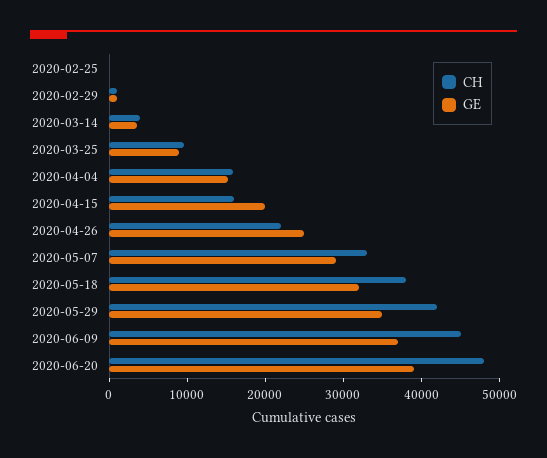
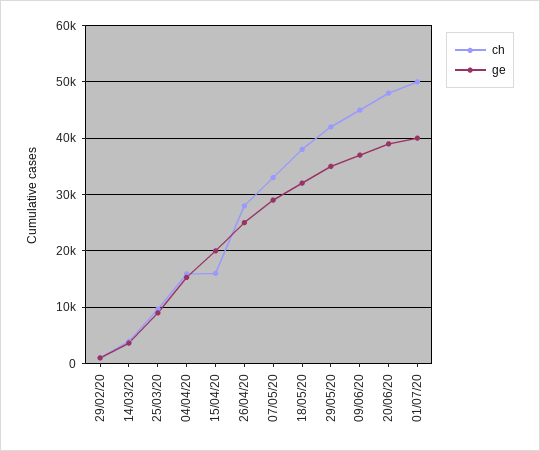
CH, 2020-02-25: 0 -> none
GE, 2020-02-25: 0 -> none
CH, 2020-04-26: 22000 -> 28000
CH, 01/07/20: none -> 50000
GE, 01/07/20: none -> 40000

